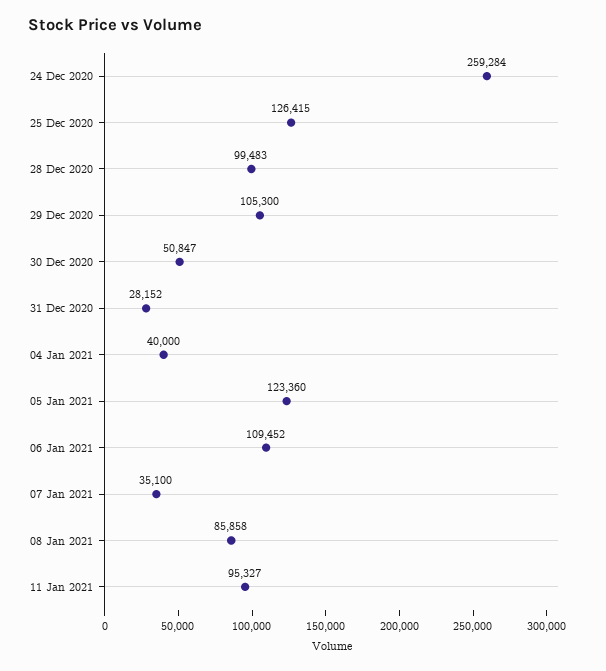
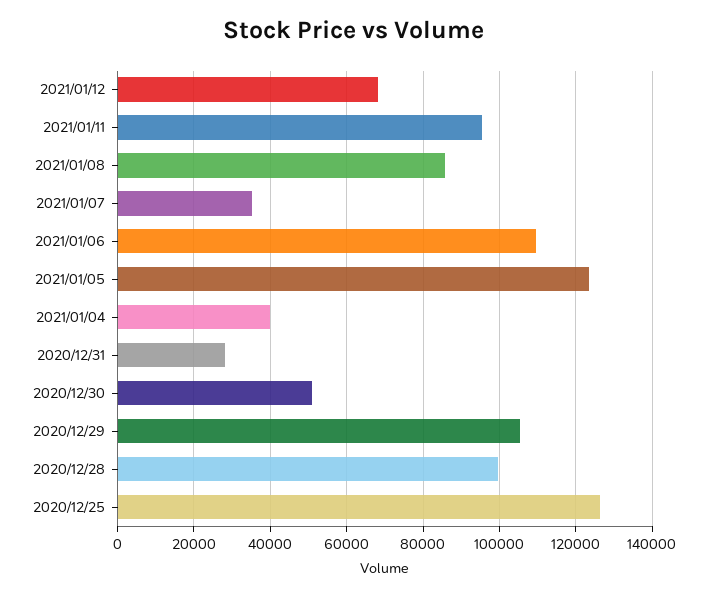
24 Dec 2020: 259284 -> none
2021/01/12: none -> 68000

